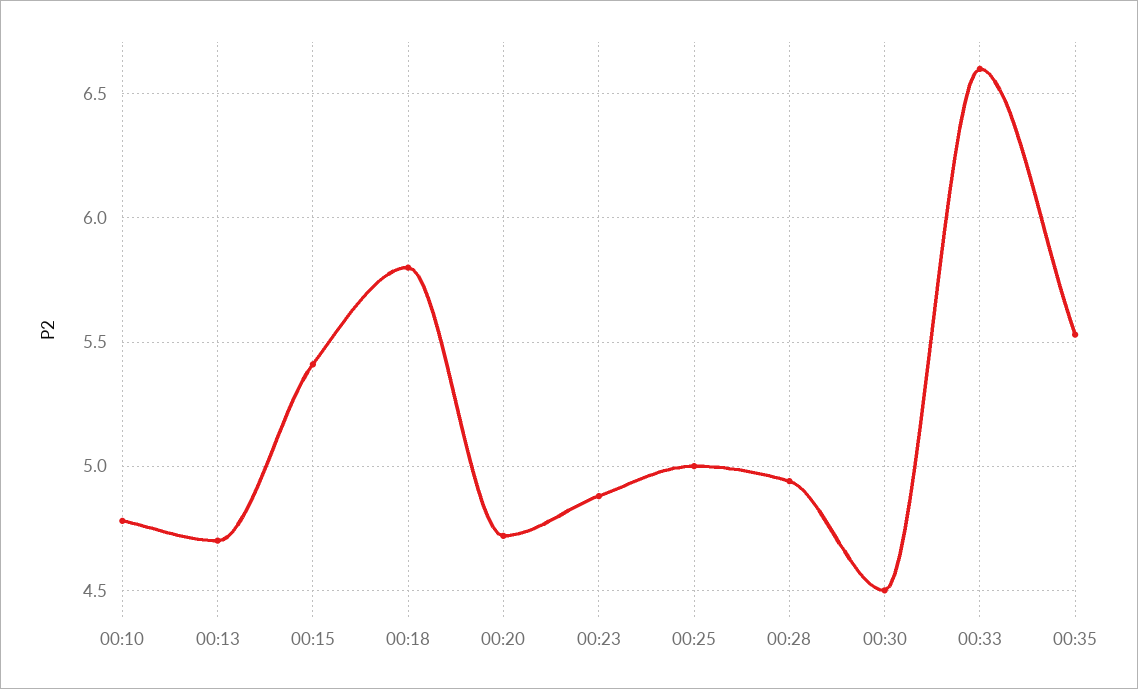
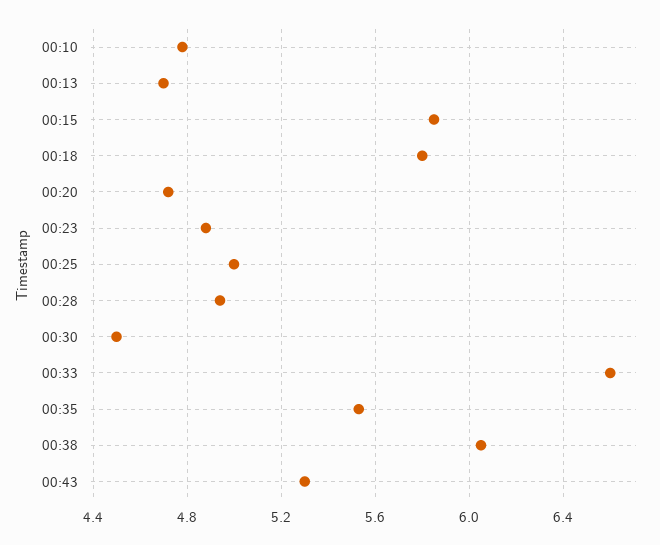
00:15: 5.4 -> 5.85
00:38: none -> 6.05
00:43: none -> 5.3

